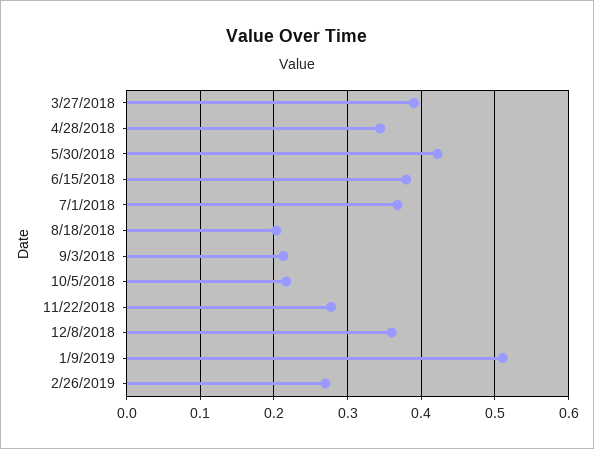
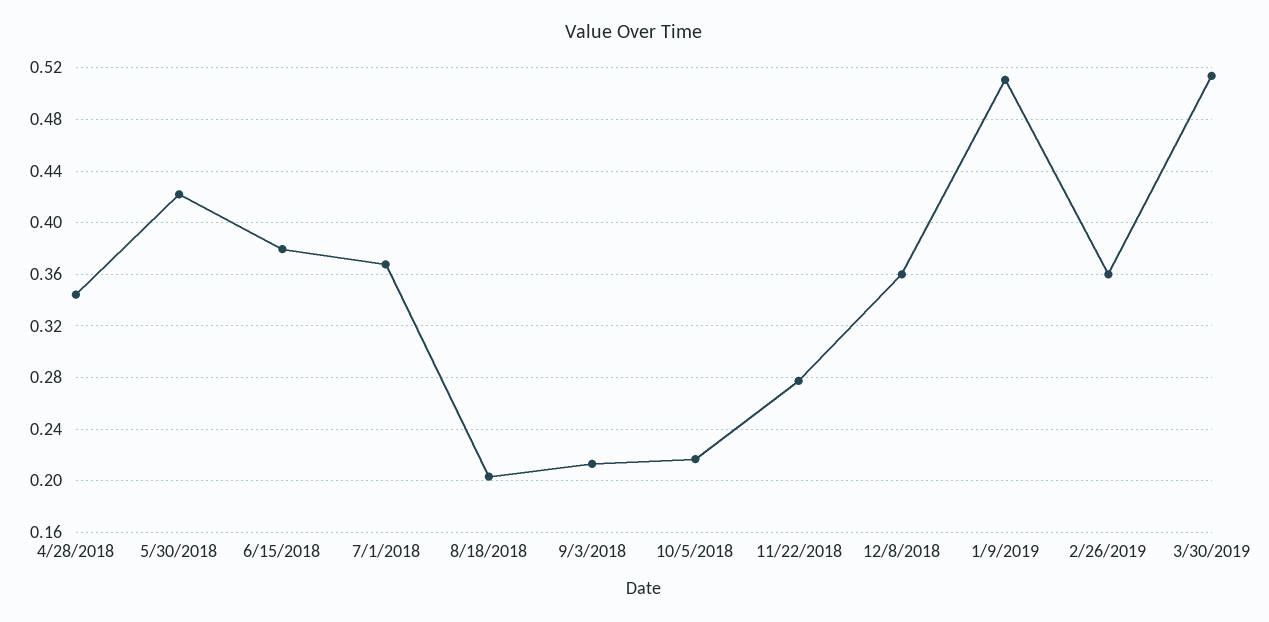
3/27/2018: 0.39 -> none
2/26/2019: 0.27 -> 0.36
3/30/2019: none -> 0.515

